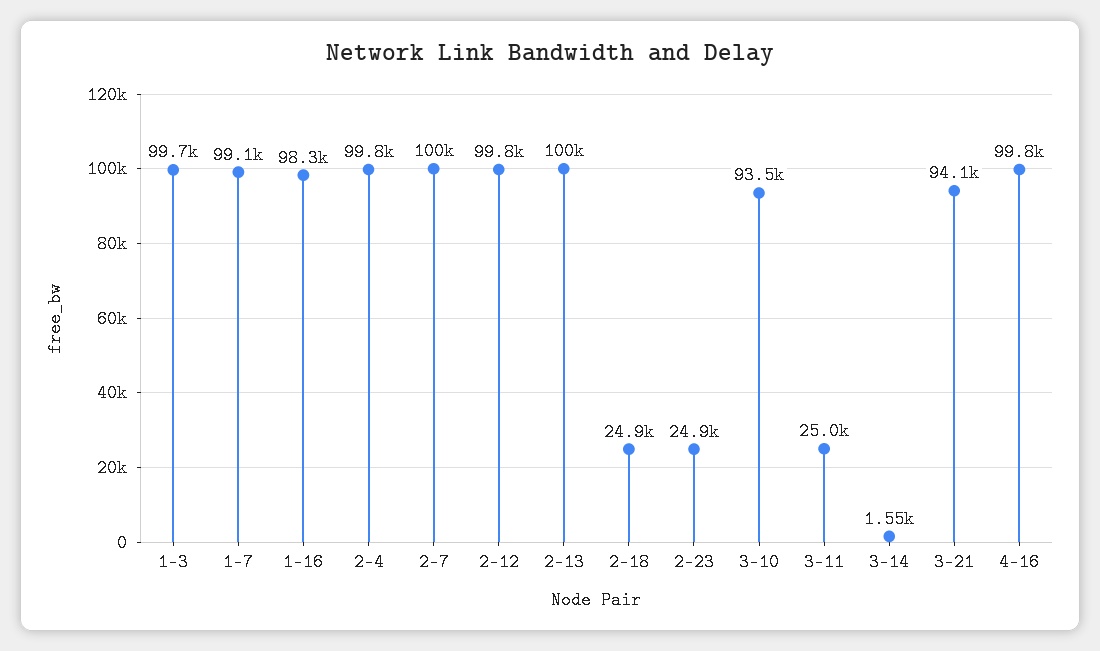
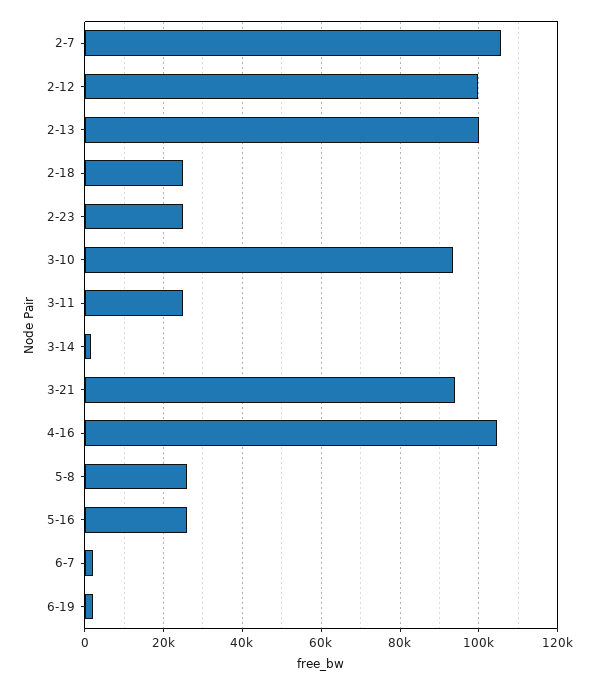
1-3: 99700 -> none
1-7: 99100 -> none
1-16: 98300 -> none
2-4: 99800 -> none
2-7: 100000 -> 106000
4-16: 99800 -> 104000
5-8: none -> 26000
5-16: none -> 26000
6-7: none -> 2000
6-19: none -> 2000

